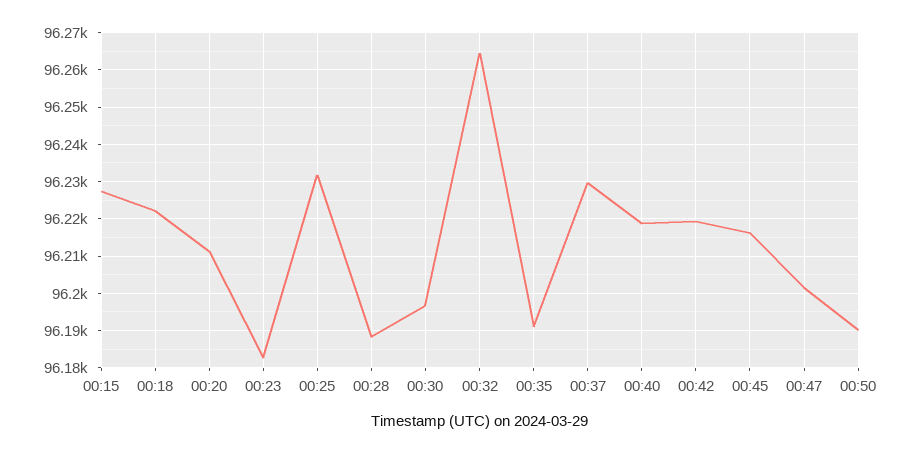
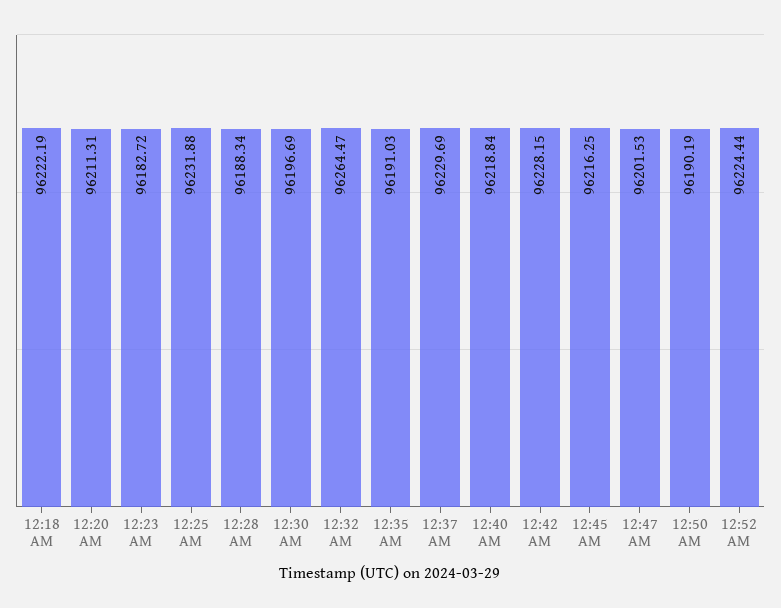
00:15: 96228 -> none
00:42: 96220 -> 96228.15
12:52 AM: none -> 96224.44

